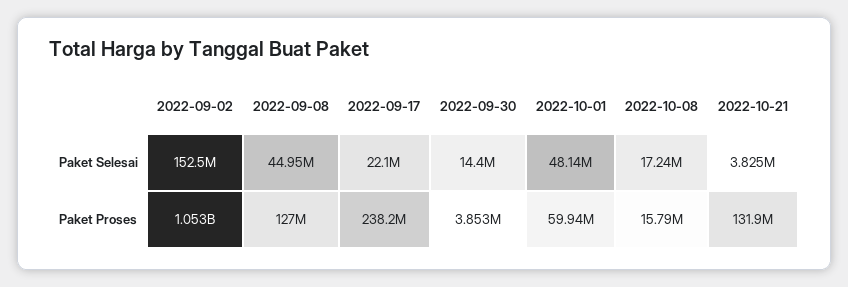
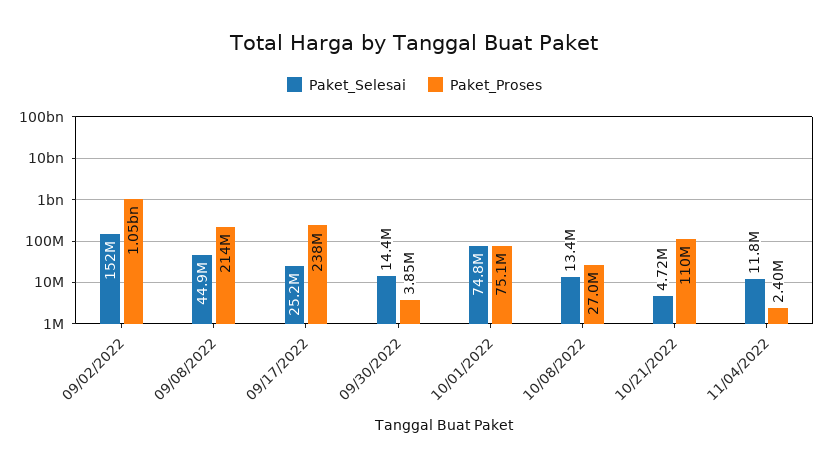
Paket Selesai, 2022-09-17: 22100000 -> 25200000
Paket Selesai, 2022-10-01: 48140000 -> 74800000
Paket Selesai, 2022-10-08: 17240000 -> 13400000
Paket Selesai, 2022-10-21: 3825000 -> 4720000
Paket Proses, 2022-09-08: 127000000 -> 214000000
Paket Proses, 2022-10-01: 59940000 -> 75100000
Paket Proses, 2022-10-08: 15790000 -> 27000000
Paket Proses, 2022-10-21: 131900000 -> 110000000
Paket Selesai, 11/04/2022: none -> 11800000
Paket Proses, 11/04/2022: none -> 2400000

